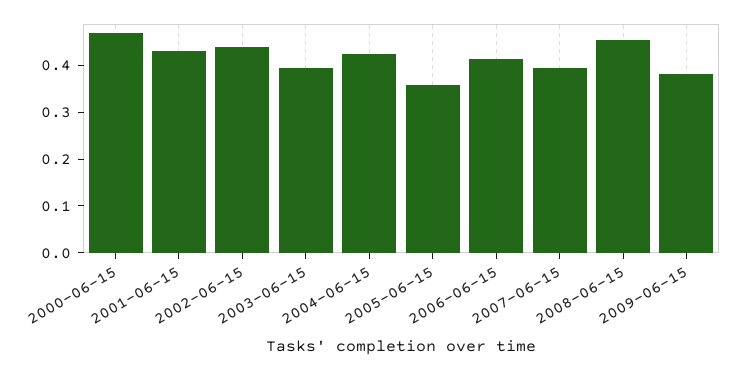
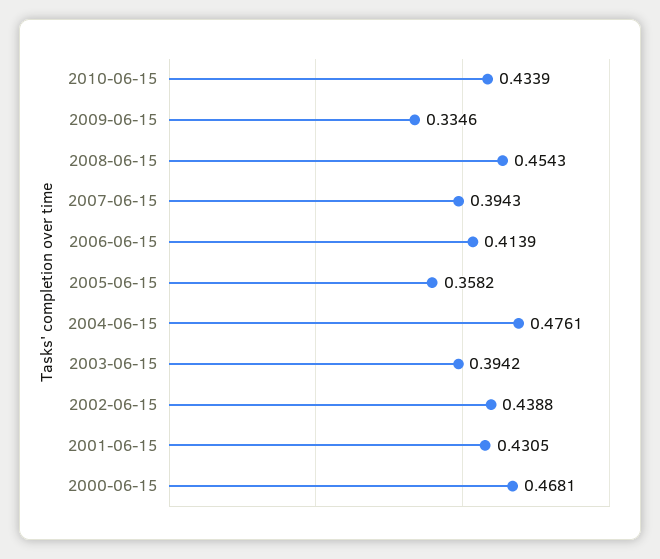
2004-06-15: 0.42 -> 0.4761
2009-06-15: 0.38 -> 0.3346
2010-06-15: none -> 0.4339

